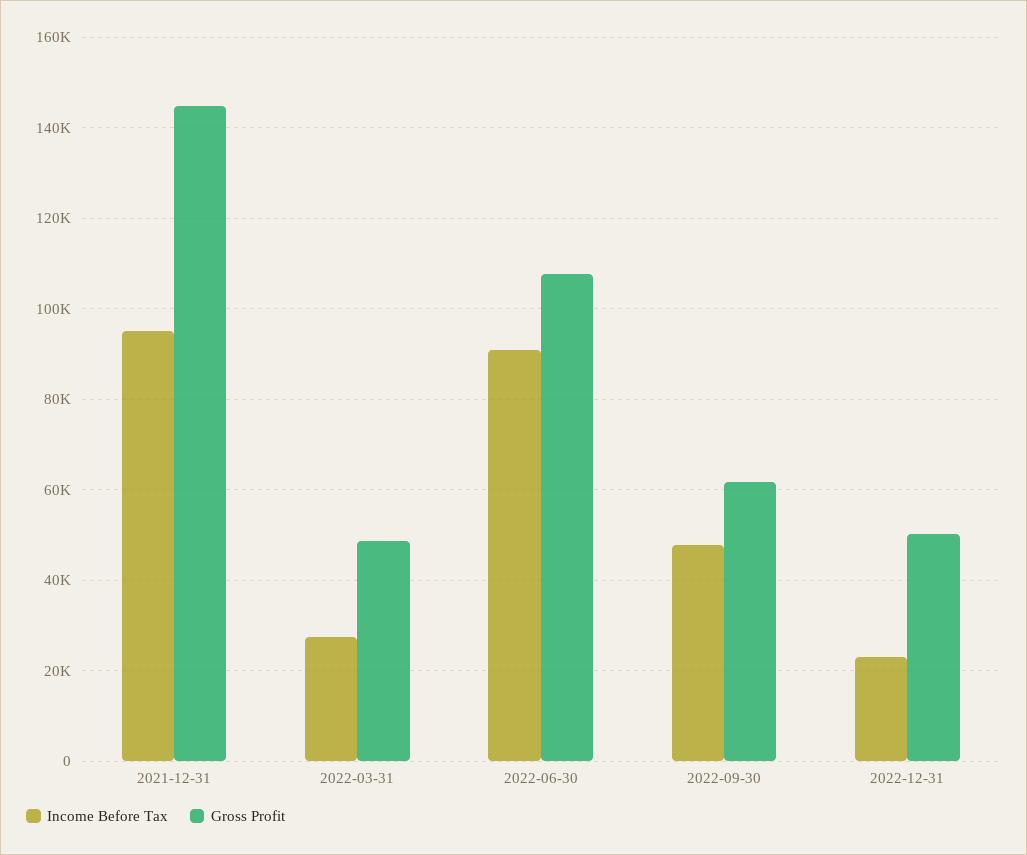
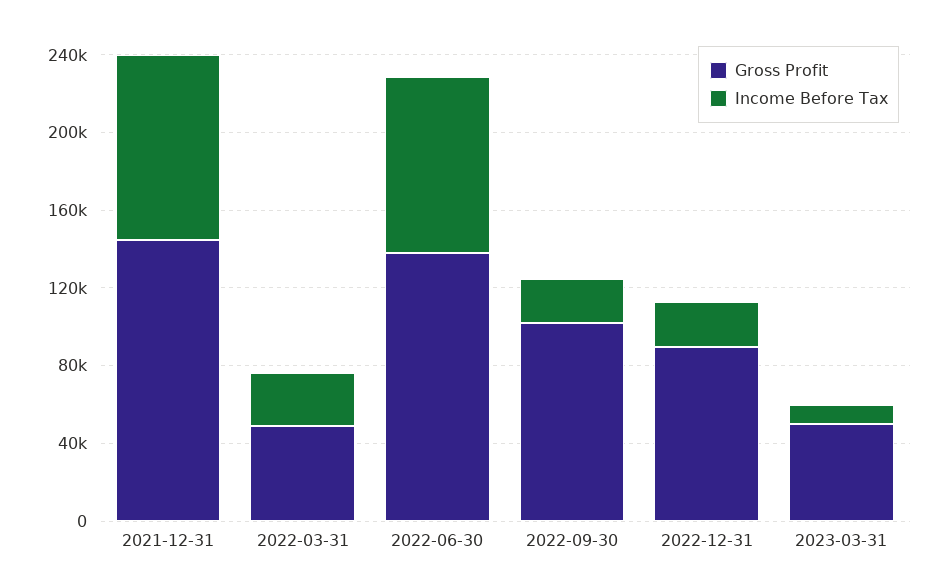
Gross Profit, 2022-06-30: 108000 -> 140000
Income Before Tax, 2022-09-30: 48000 -> 20000
Gross Profit, 2022-09-30: 62000 -> 100000
Gross Profit, 2022-12-31: 50000 -> 90000
Gross Profit, 2023-03-31: none -> 50000
Income Before Tax, 2023-03-31: none -> 10000

